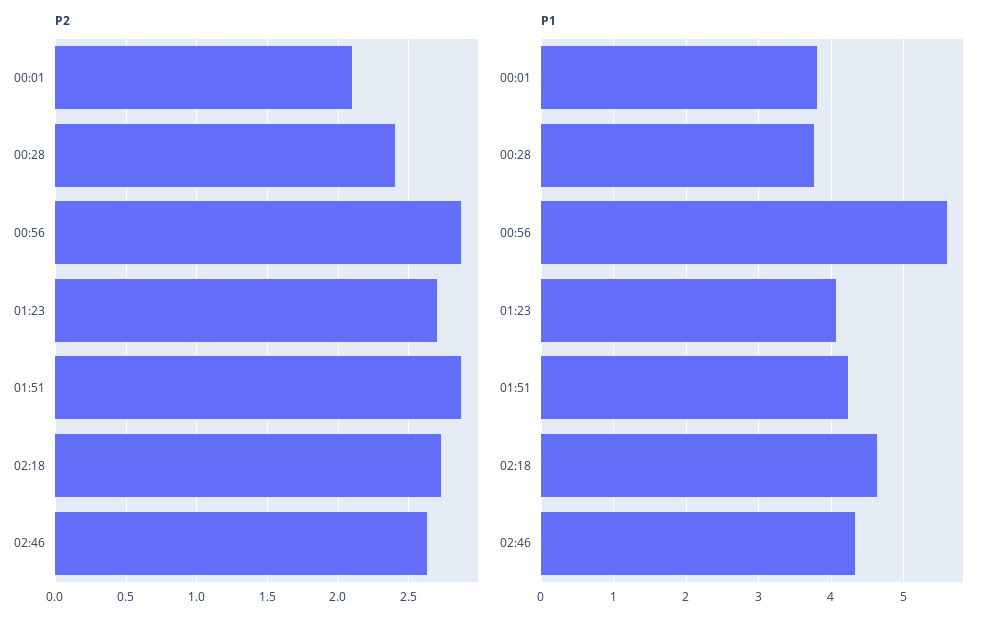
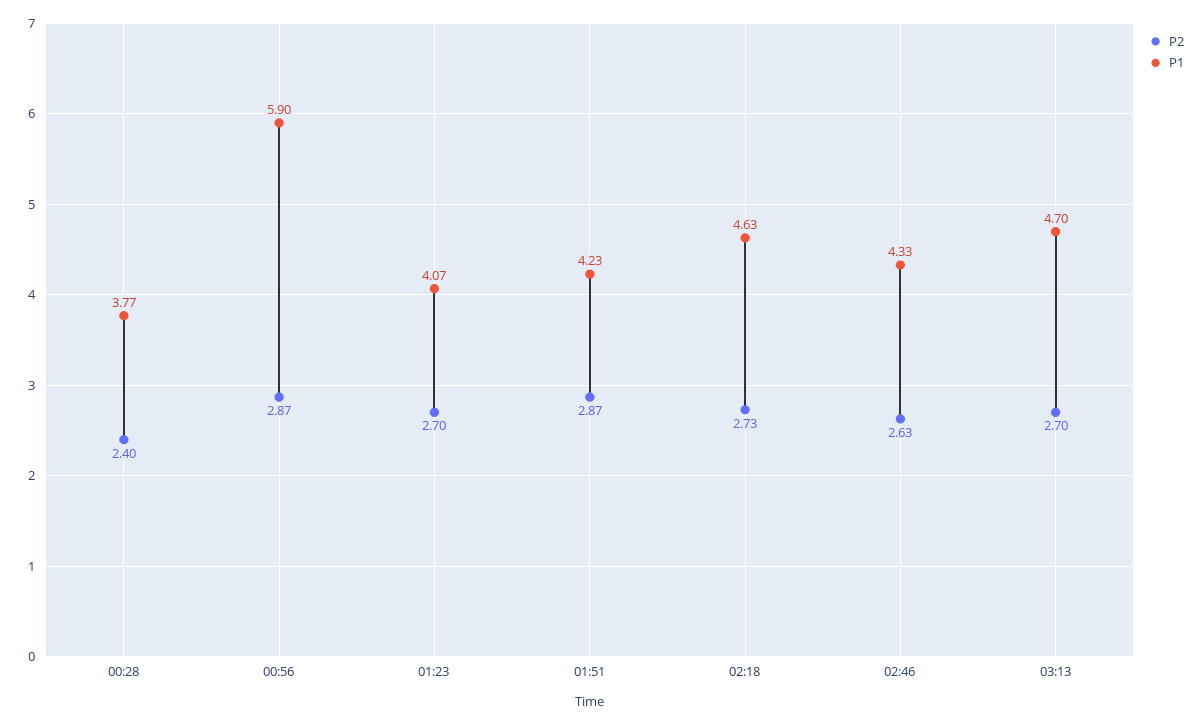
P2, 00:01: 2.1 -> none
P1, 00:01: 3.8 -> none
P1, 00:56: 5.6 -> 5.9
P2, 03:13: none -> 2.7
P1, 03:13: none -> 4.7

